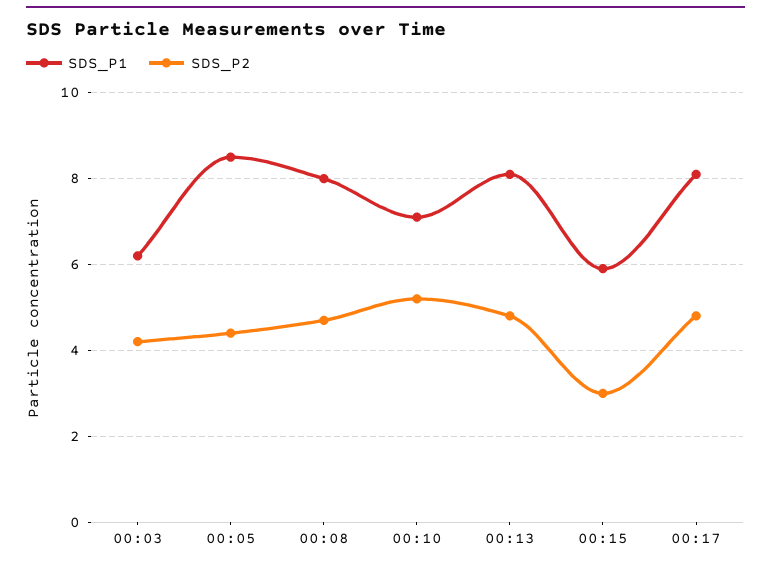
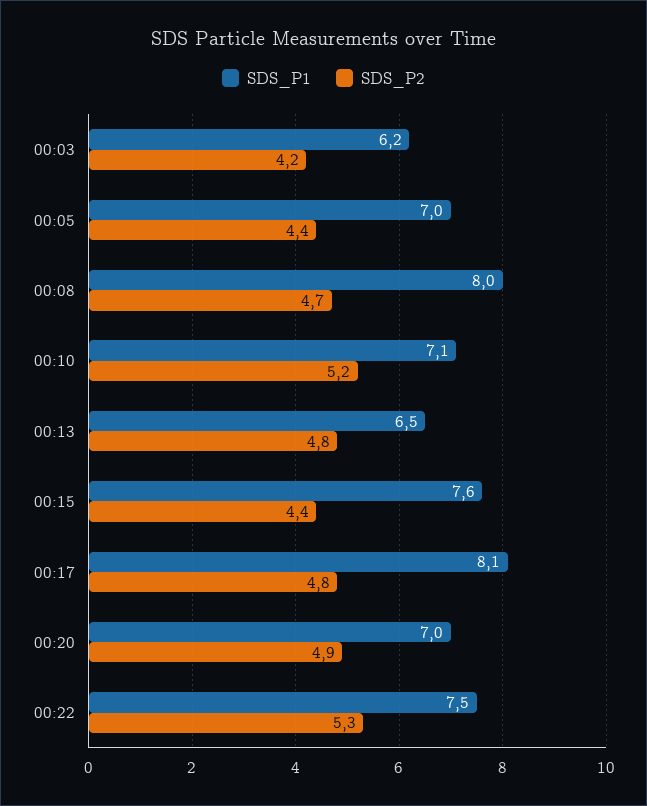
SDS_P1, 00:05: 8.5 -> 7
SDS_P1, 00:13: 8 -> 6.5
SDS_P1, 00:15: 6 -> 7.6
SDS_P2, 00:15: 3 -> 4.4
SDS_P1, 00:20: none -> 7
SDS_P2, 00:20: none -> 4.9
SDS_P1, 00:22: none -> 7.5
SDS_P2, 00:22: none -> 5.3

